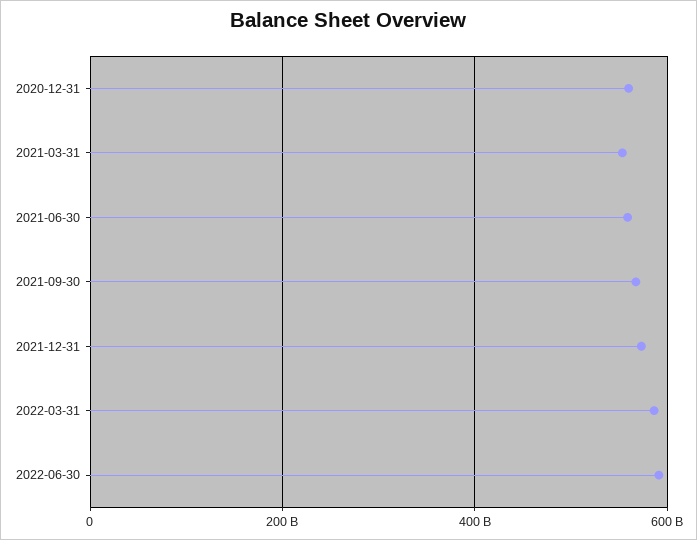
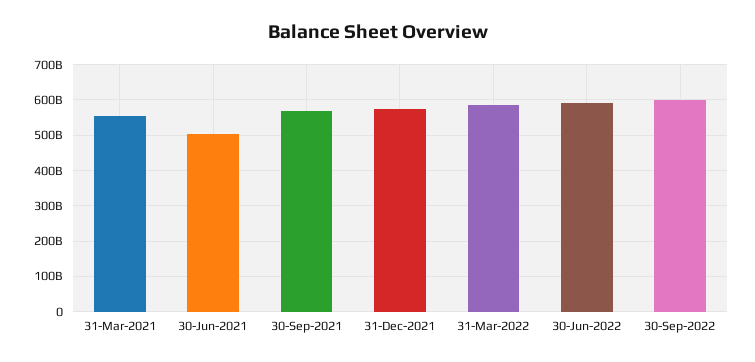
2020-12-31: 560000000000 -> none
2021-06-30: 560000000000 -> 500000000000
30-Sep-2022: none -> 600000000000

